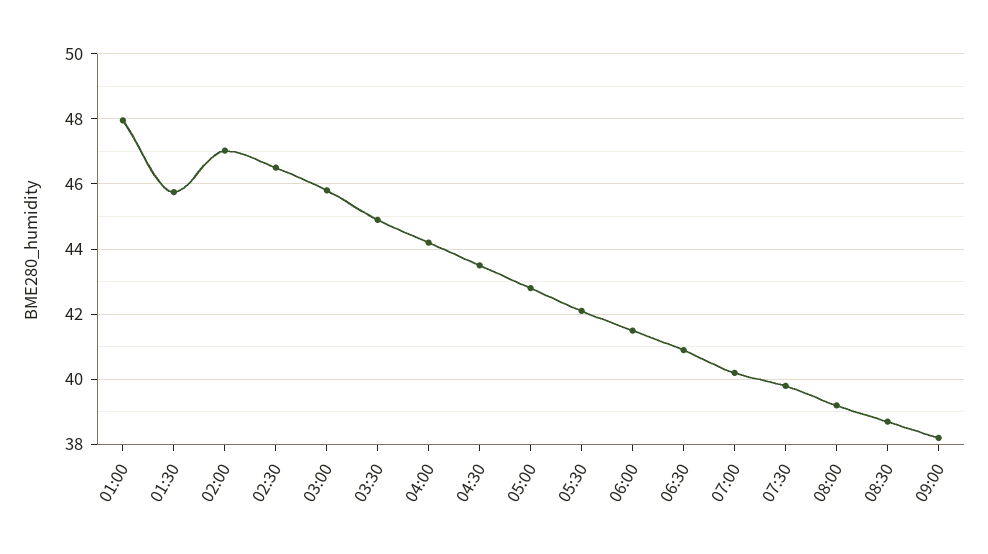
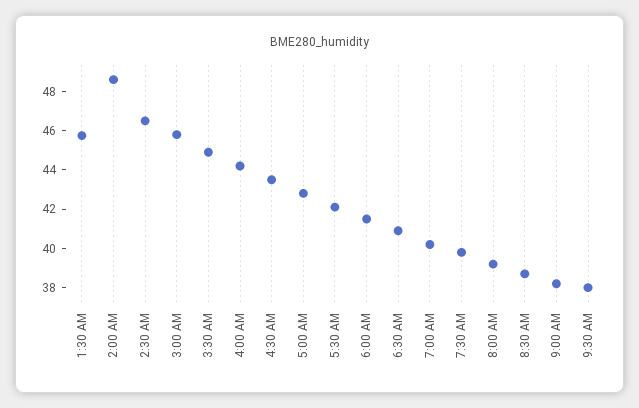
01:00: 48 -> none
02:00: 47 -> 48.5
9:30 AM: none -> 38

